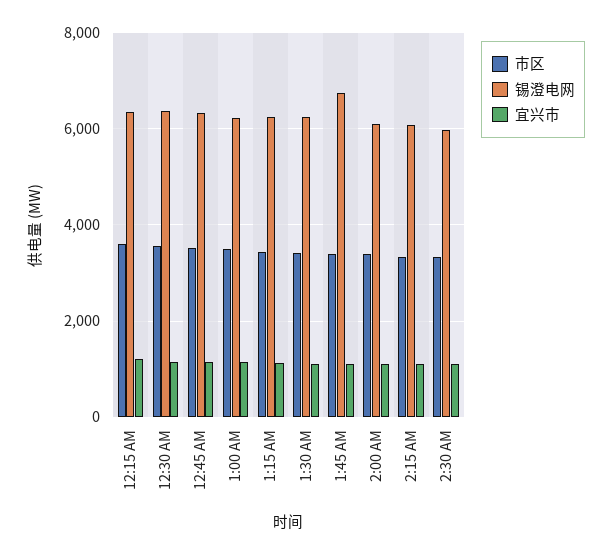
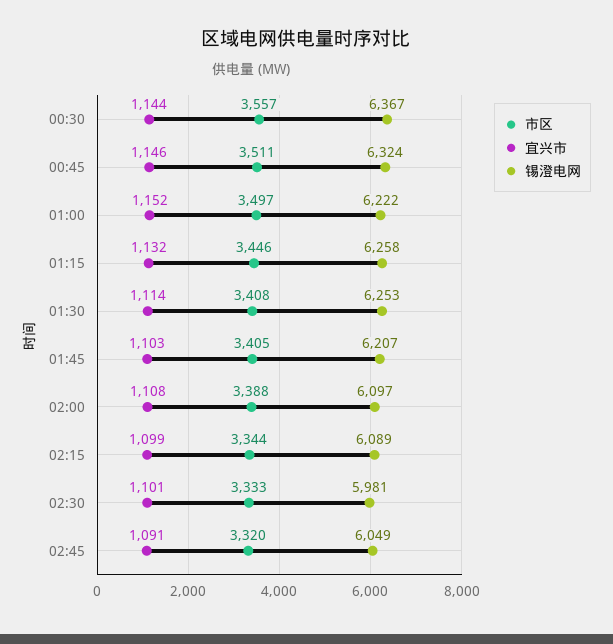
市区, 12:15 AM: 3600 -> none
锡澄电网, 12:15 AM: 6400 -> none
宜兴市, 12:15 AM: 1200 -> none
锡澄电网, 1:45 AM: 6800 -> 6207
市区, 02:45: none -> 3320
宜兴市, 02:45: none -> 1091
锡澄电网, 02:45: none -> 6049

